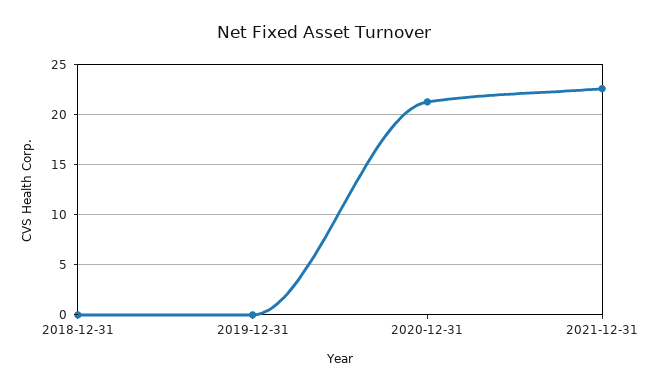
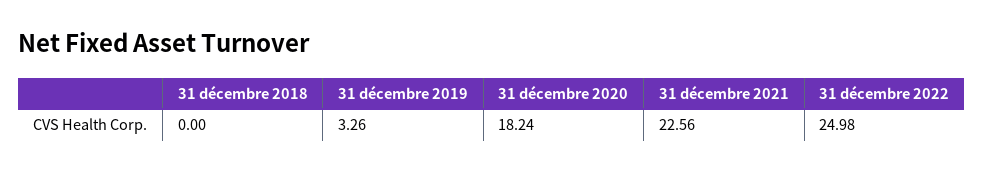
2019-12-31: 0 -> 3.26
2020-12-31: 21 -> 18.24
31 décembre 2022: none -> 24.98

